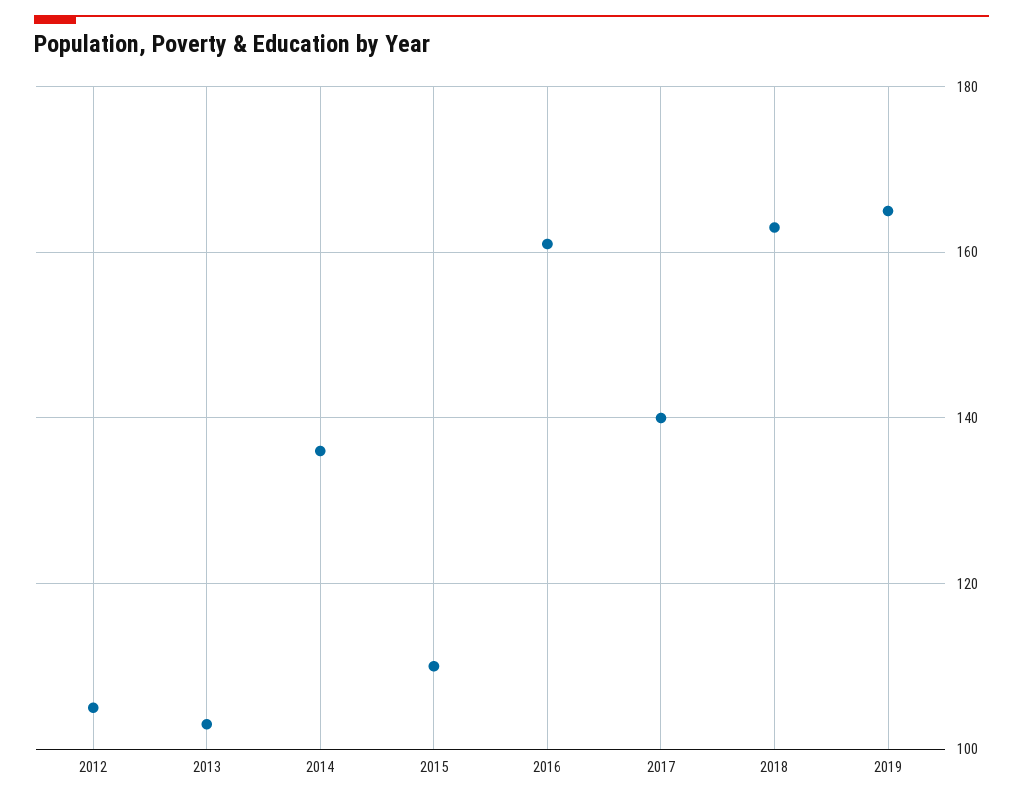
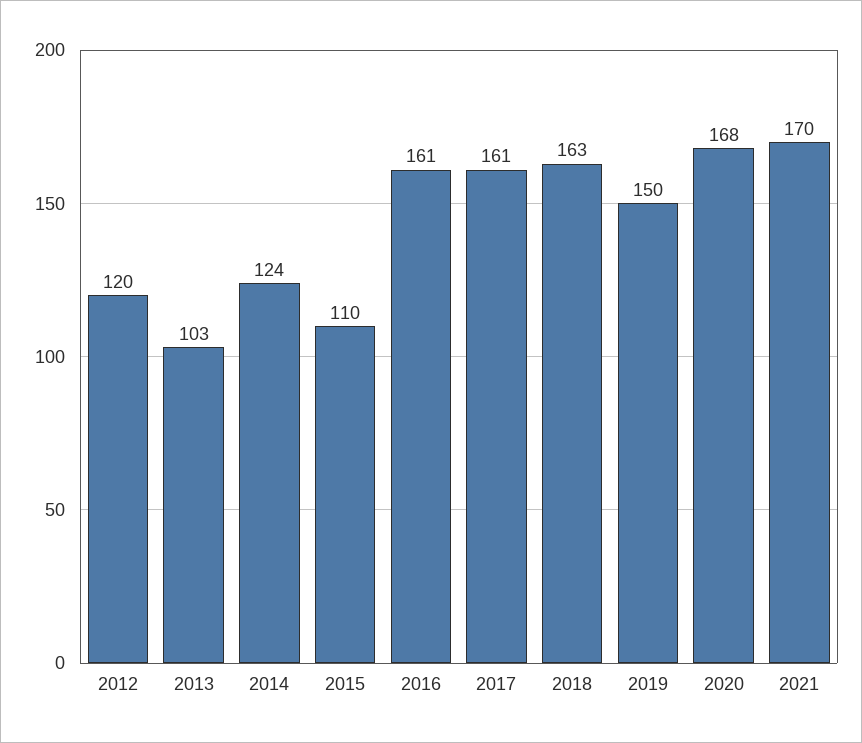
2012: 105 -> 120
2014: 135 -> 124
2017: 140 -> 161
2019: 165 -> 150
2020: none -> 168
2021: none -> 170

